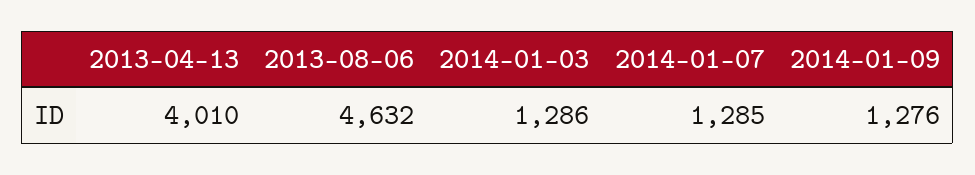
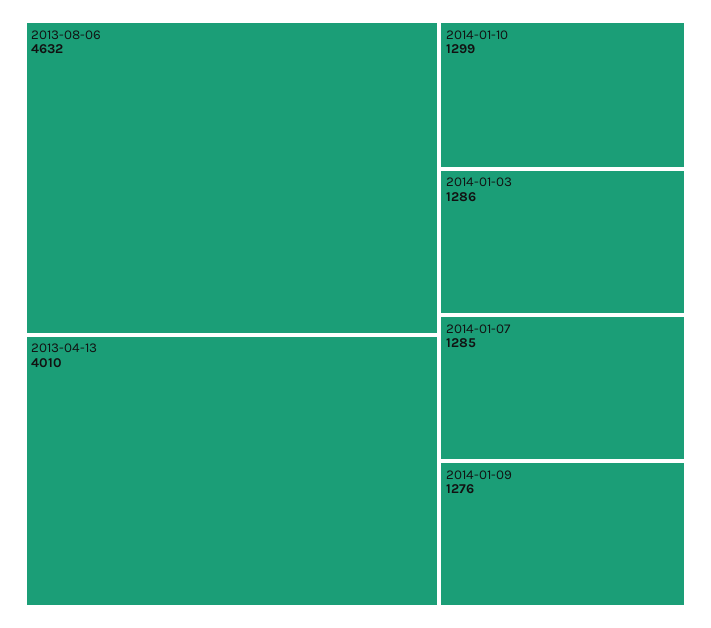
2014-01-10: none -> 1299

